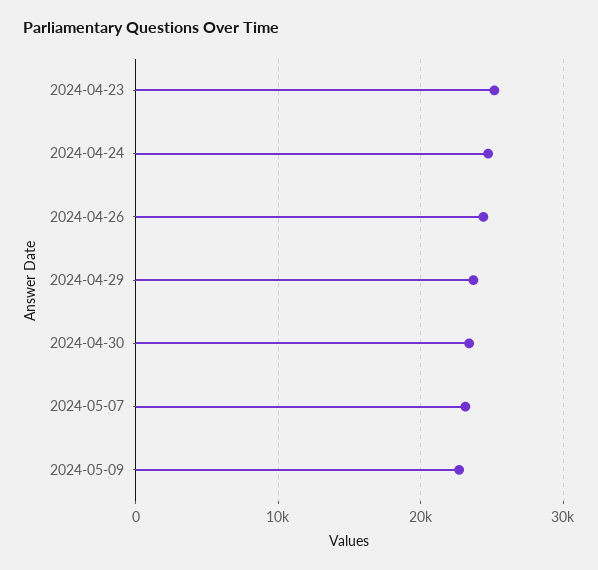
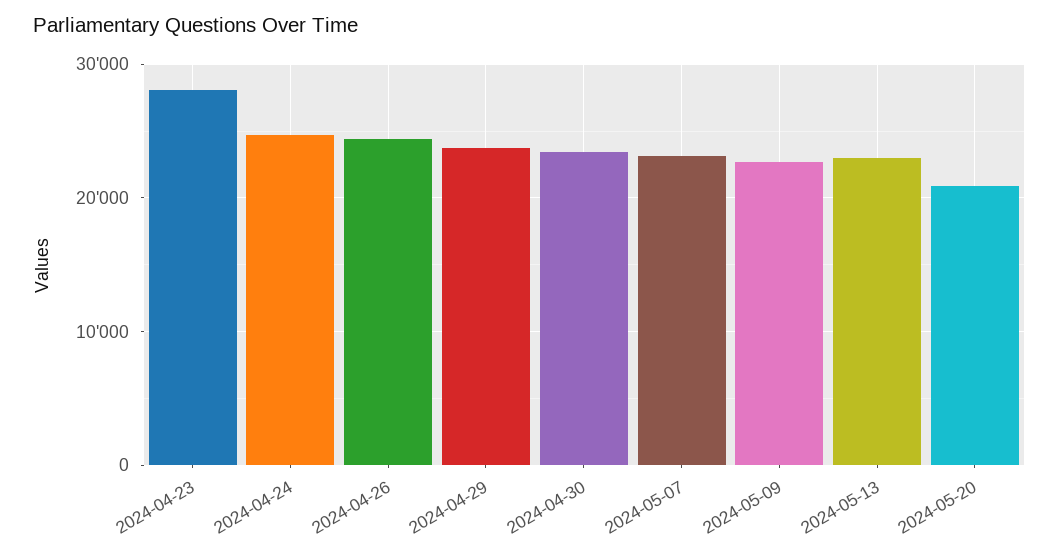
2024-04-23: 25000 -> 28000
2024-05-13: none -> 23000
2024-05-20: none -> 21000

